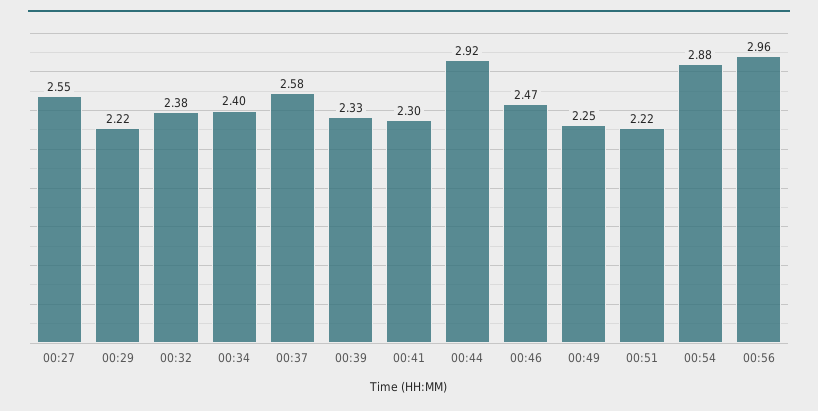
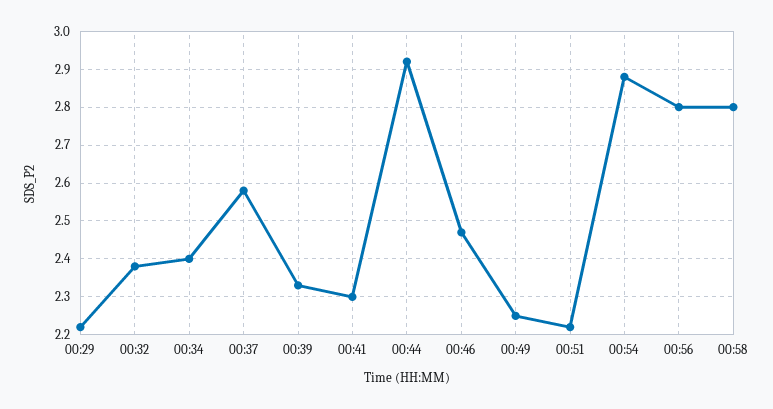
00:27: 2.55 -> none
00:56: 2.96 -> 2.8
00:58: none -> 2.8

